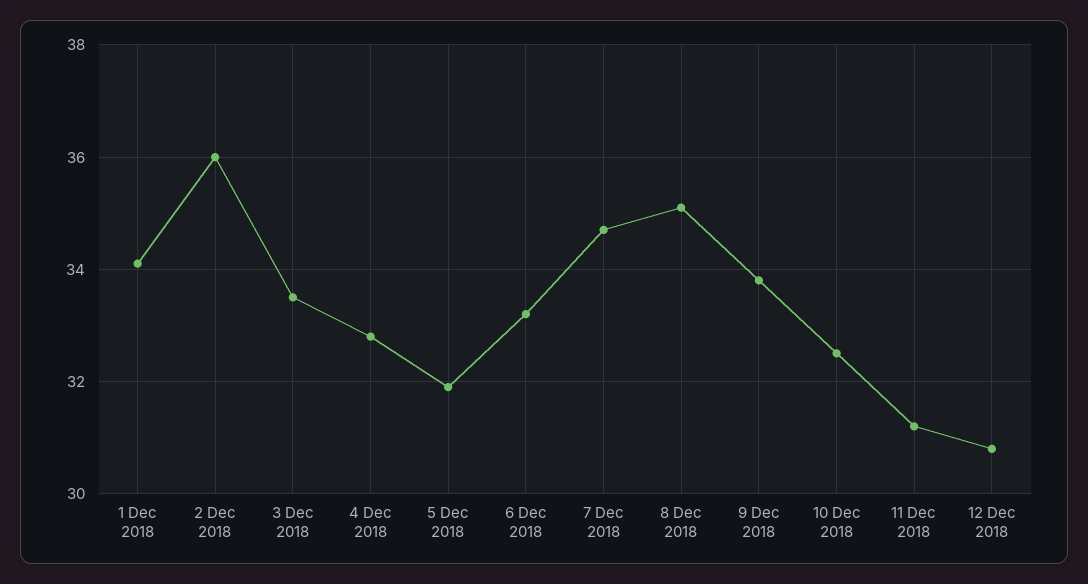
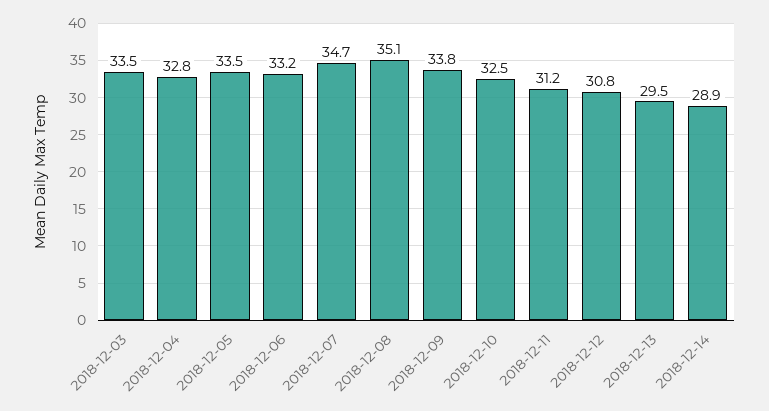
1 Dec 2018: 34 -> none
2 Dec 2018: 36 -> none
5 Dec 2018: 32 -> 33.5
2018-12-13: none -> 29.5
2018-12-14: none -> 28.9

